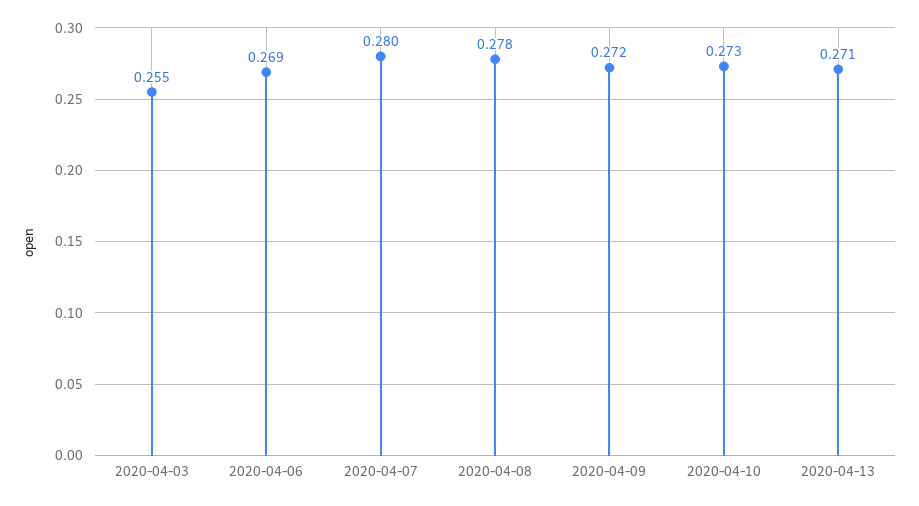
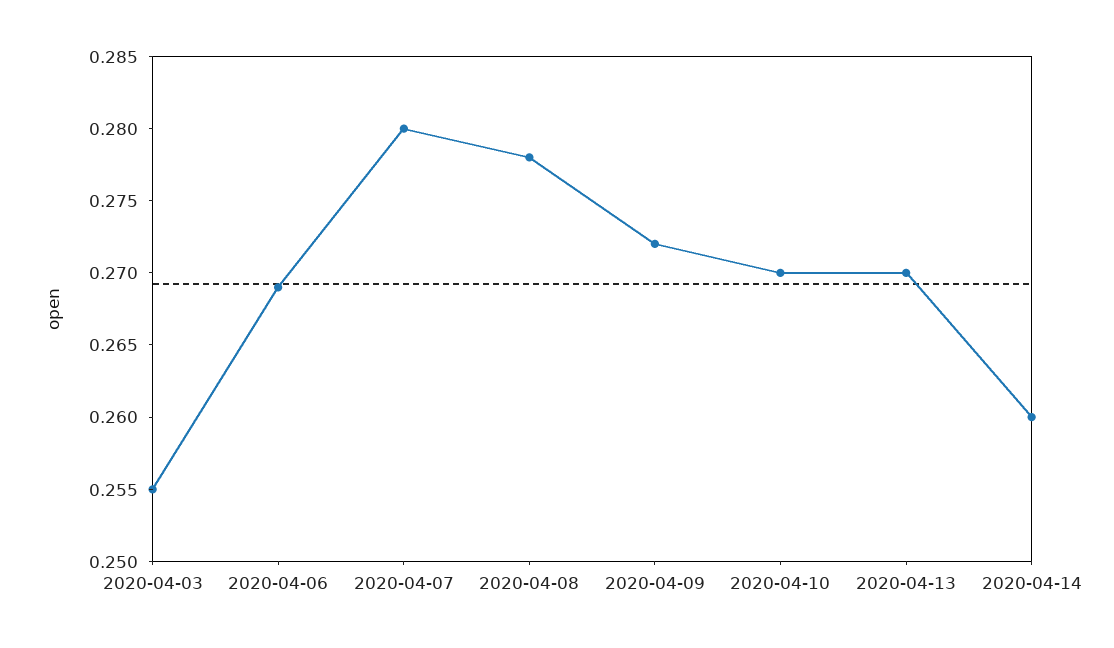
2020-04-10: 0.273 -> 0.27
2020-04-13: 0.271 -> 0.27
2020-04-14: none -> 0.26

